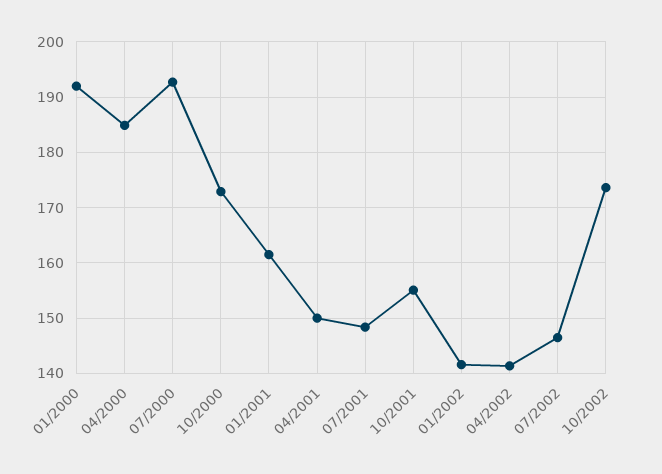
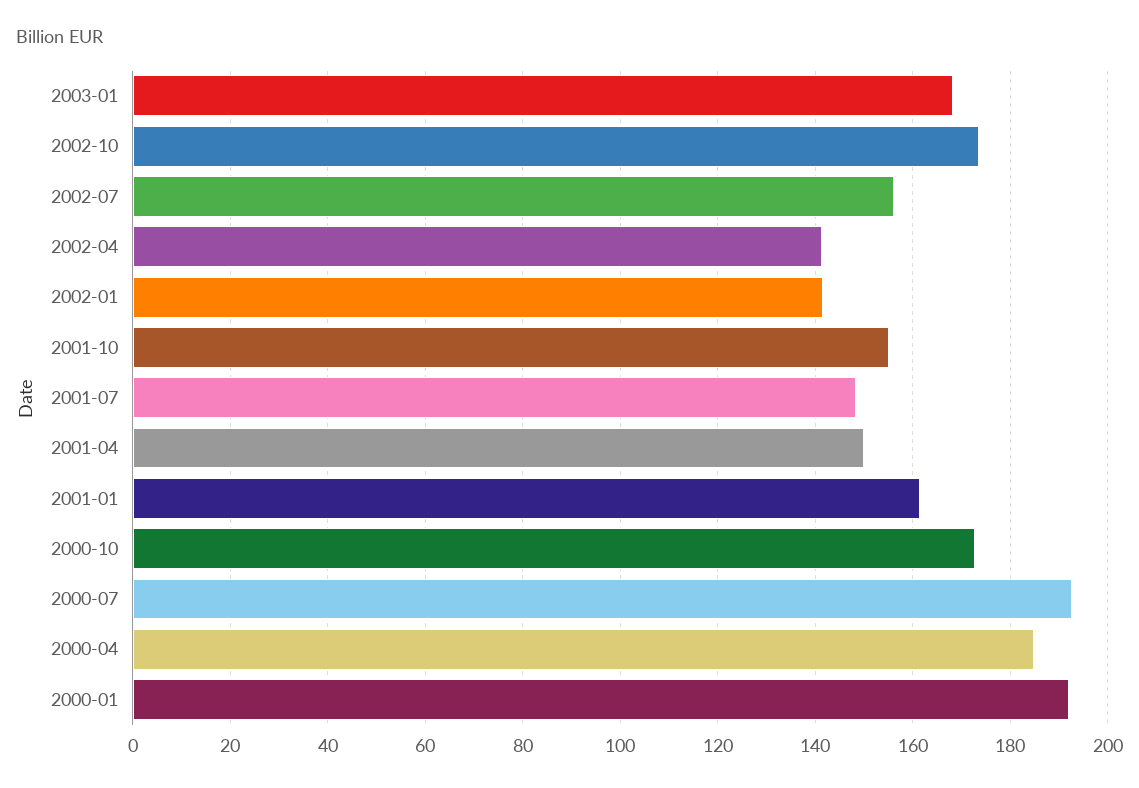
07/2002: 146 -> 156
2003-01: none -> 168

